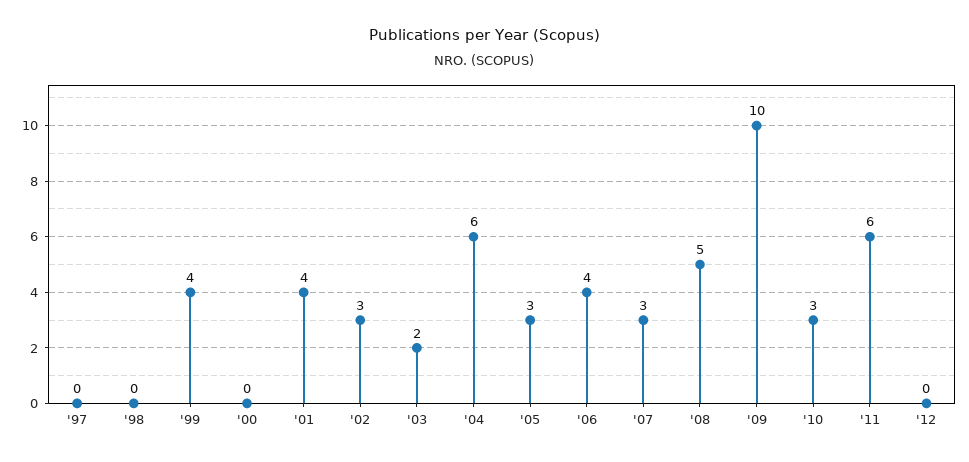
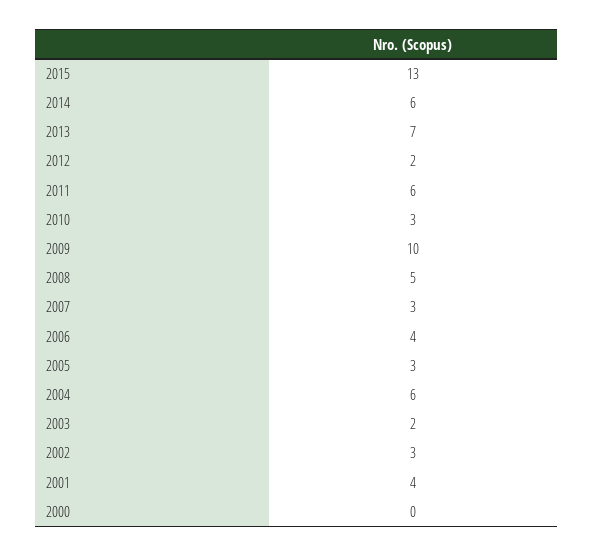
'97: 0 -> none
'98: 0 -> none
'99: 4 -> none
'12: 0 -> 2
2015: none -> 13
2014: none -> 6
2013: none -> 7

